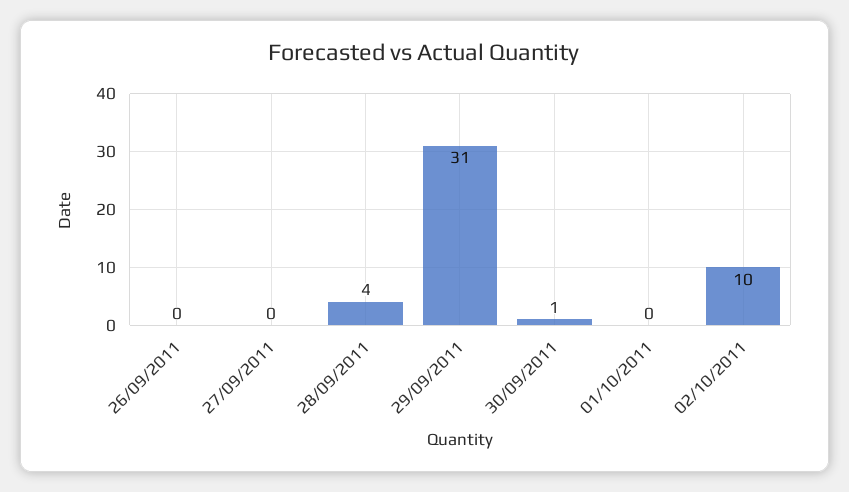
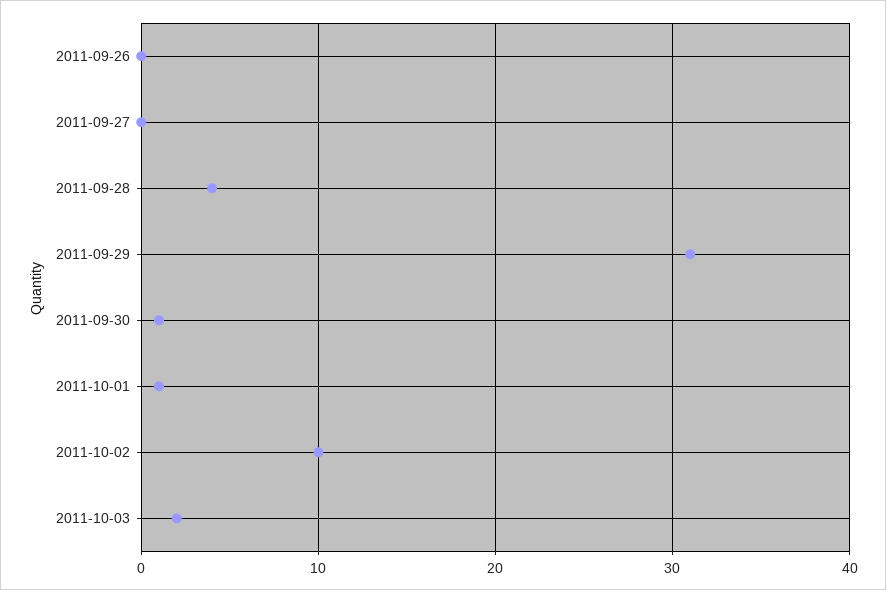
01/10/2011: 0 -> 1
2011-10-03: none -> 2

